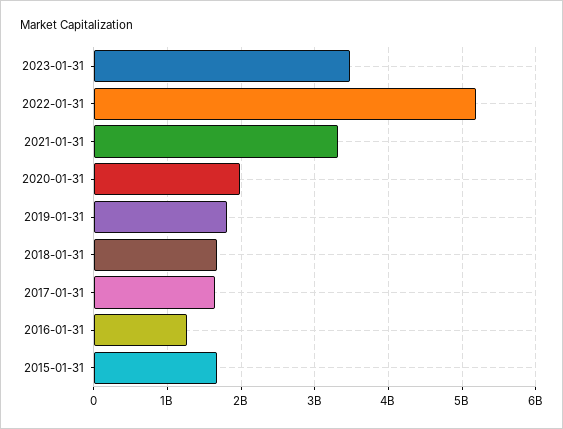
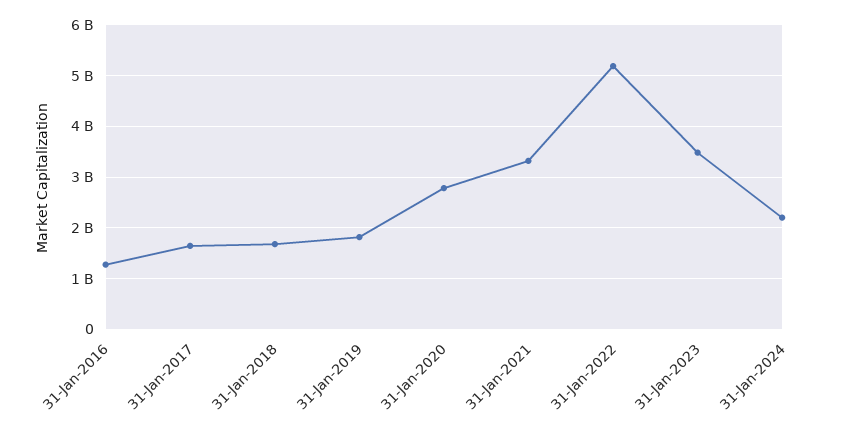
2020-01-31: 2000000000 -> 2800000000
2015-01-31: 1700000000 -> none
31-Jan-2024: none -> 2200000000

